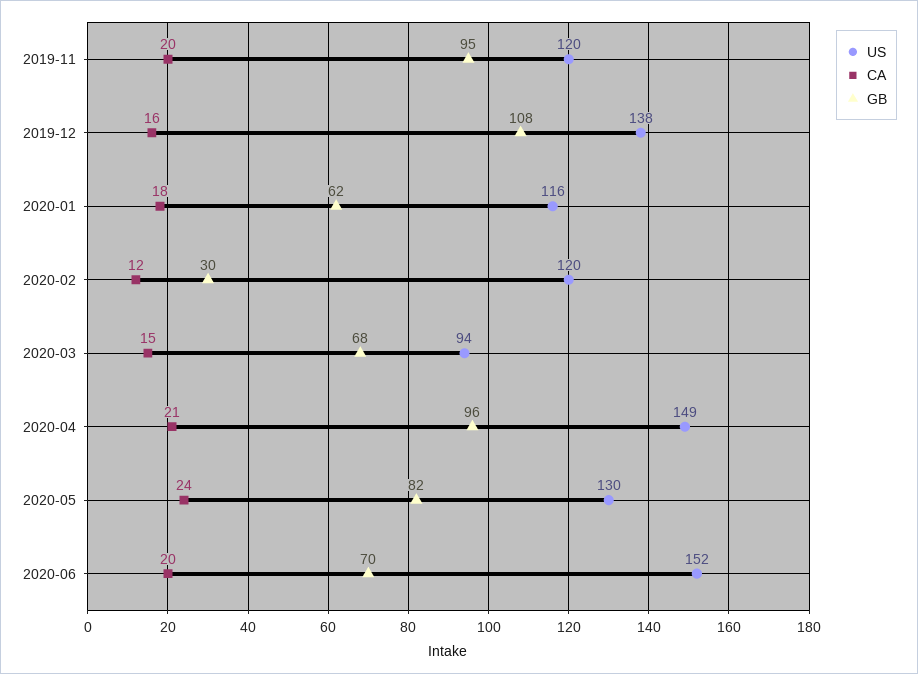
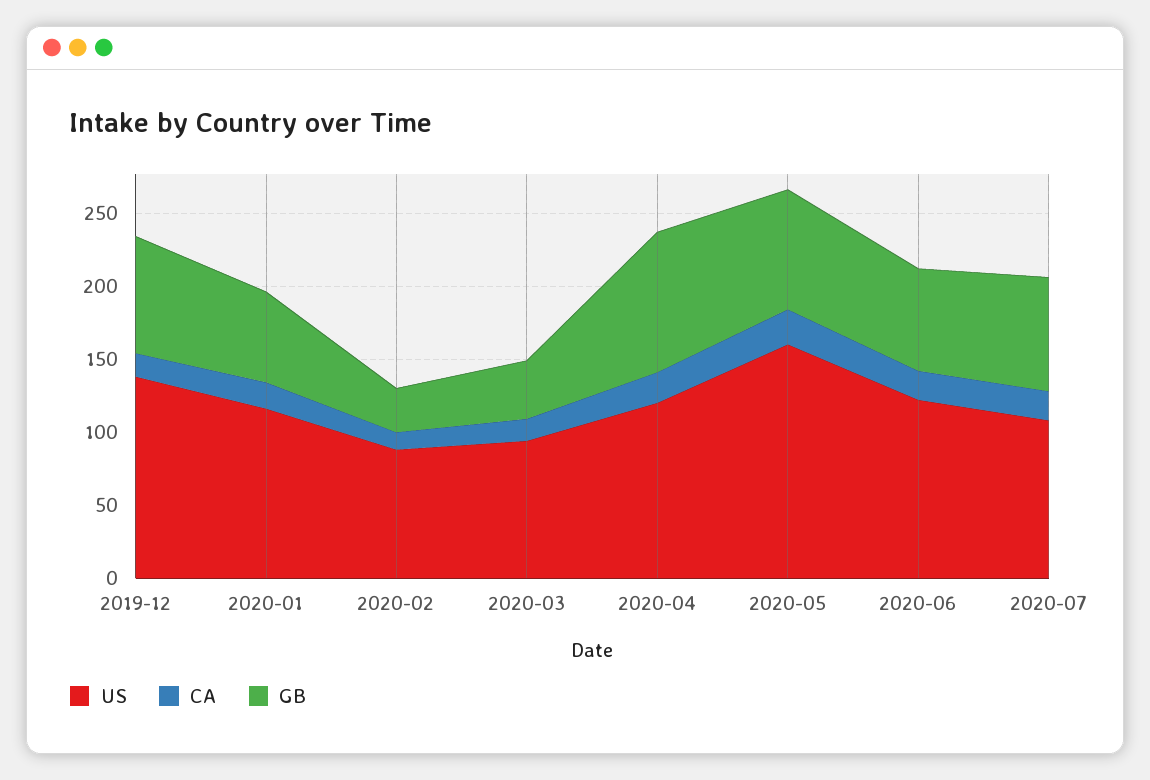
US, 2019-11: 120 -> none
CA, 2019-11: 20 -> none
GB, 2019-11: 95 -> none
GB, 2019-12: 108 -> 80
US, 2020-02: 120 -> 90
GB, 2020-03: 68 -> 40
US, 2020-04: 149 -> 120
US, 2020-05: 130 -> 160
US, 2020-06: 152 -> 120
US, 2020-07: none -> 110
CA, 2020-07: none -> 20
GB, 2020-07: none -> 80

